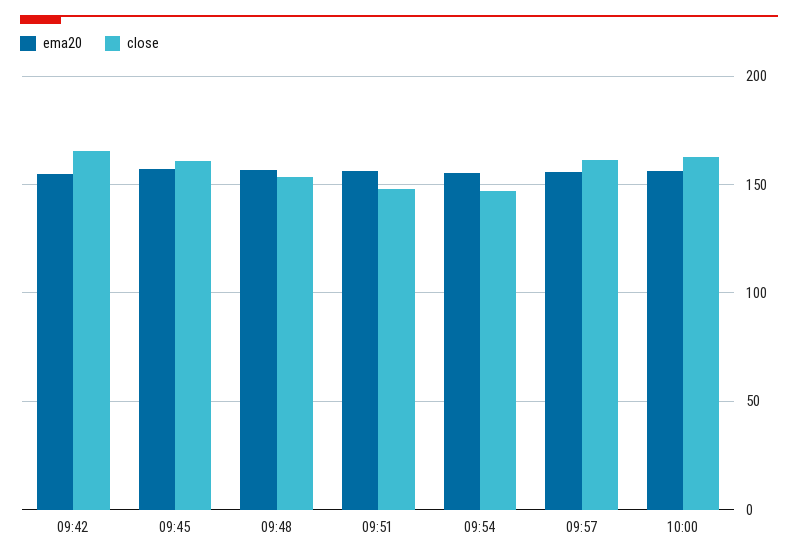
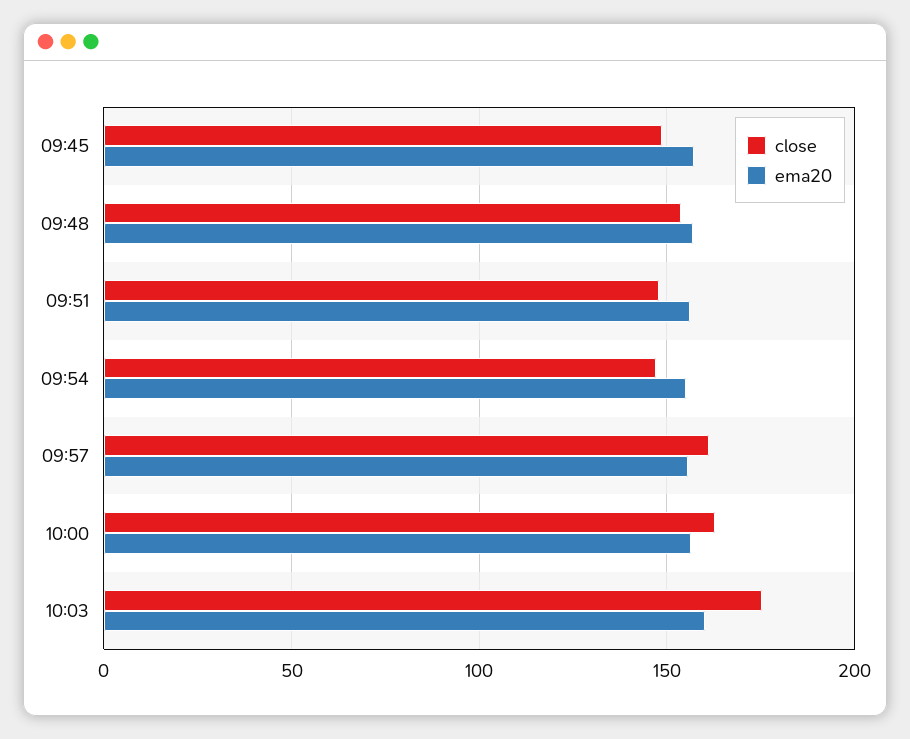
ema20, 09:42: 155 -> none
close, 09:42: 165 -> none
close, 09:45: 160 -> 150
close, 10:03: none -> 175
ema20, 10:03: none -> 160

